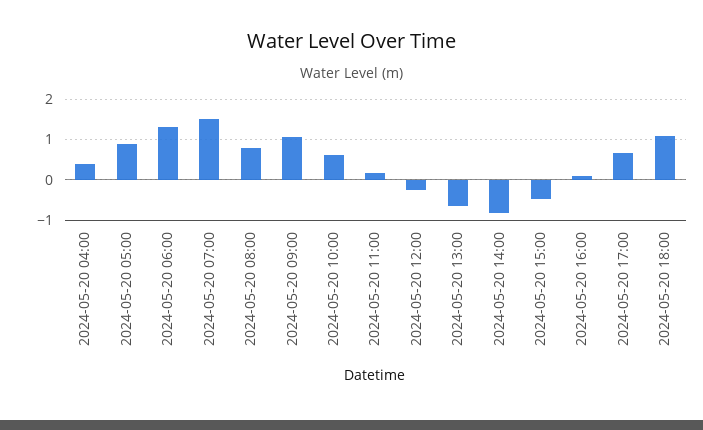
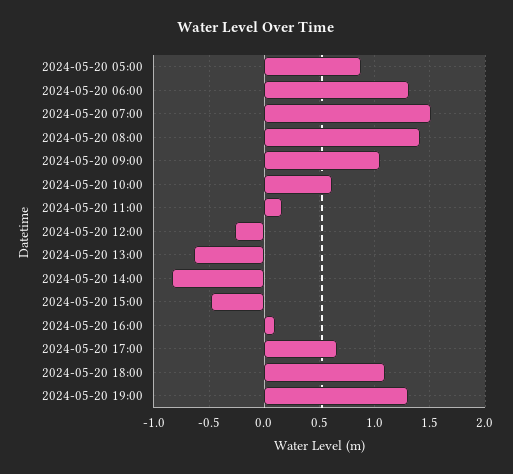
2024-05-20 04:00: 0.4 -> none
2024-05-20 08:00: 0.8 -> 1.4
2024-05-20 19:00: none -> 1.3

